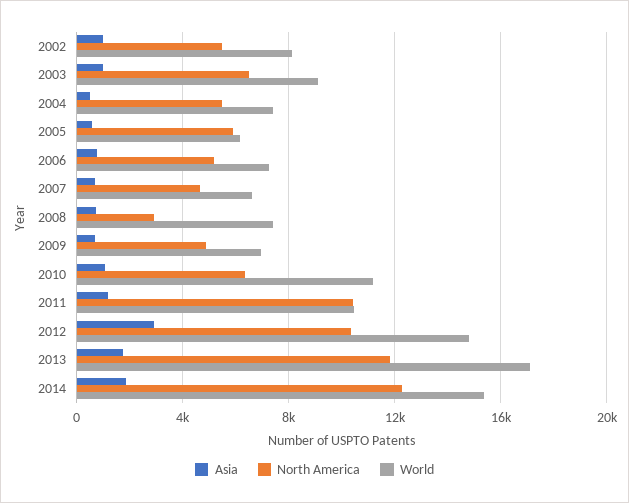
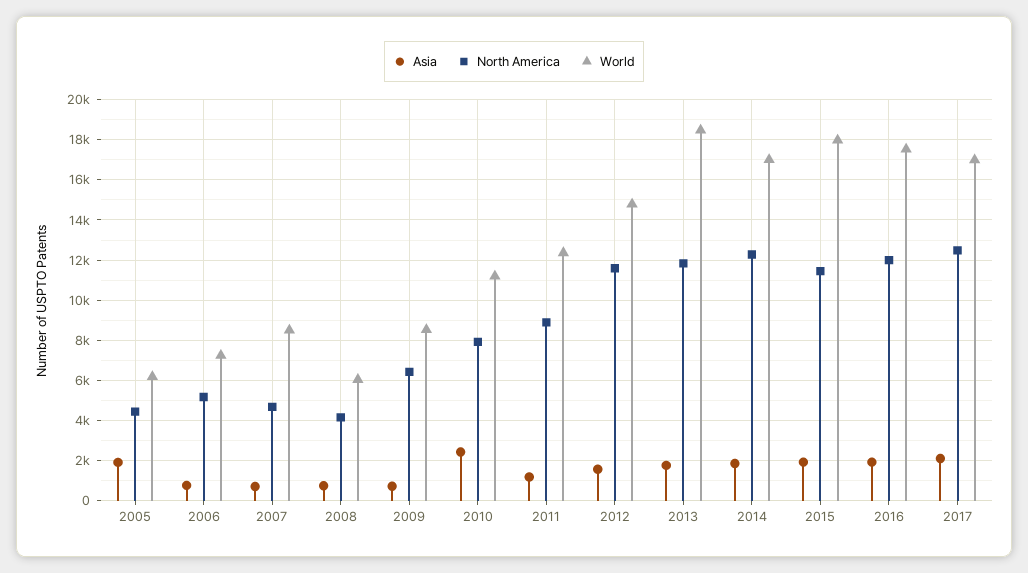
Asia, 2002: 1000 -> none
North America, 2002: 5500 -> none
World, 2002: 8000 -> none
Asia, 2003: 1000 -> none
North America, 2003: 6500 -> none
World, 2003: 9000 -> none
Asia, 2004: 500 -> none
North America, 2004: 5500 -> none
World, 2004: 7500 -> none
Asia, 2005: 500 -> 2000
North America, 2005: 6000 -> 4500
World, 2007: 6500 -> 8500
North America, 2008: 3000 -> 4000
World, 2008: 7500 -> 6000
North America, 2009: 5000 -> 6500
World, 2009: 7000 -> 8500
Asia, 2010: 1000 -> 2500
North America, 2010: 6500 -> 8000
North America, 2011: 10500 -> 9000
World, 2011: 10500 -> 12500
Asia, 2012: 3000 -> 1500
North America, 2012: 10500 -> 11500
World, 2013: 17000 -> 18500
World, 2014: 15500 -> 17000
Asia, 2015: none -> 2000
North America, 2015: none -> 11500
World, 2015: none -> 18000
Asia, 2016: none -> 2000
North America, 2016: none -> 12000
World, 2016: none -> 17500
Asia, 2017: none -> 2000
North America, 2017: none -> 12500
World, 2017: none -> 17000

